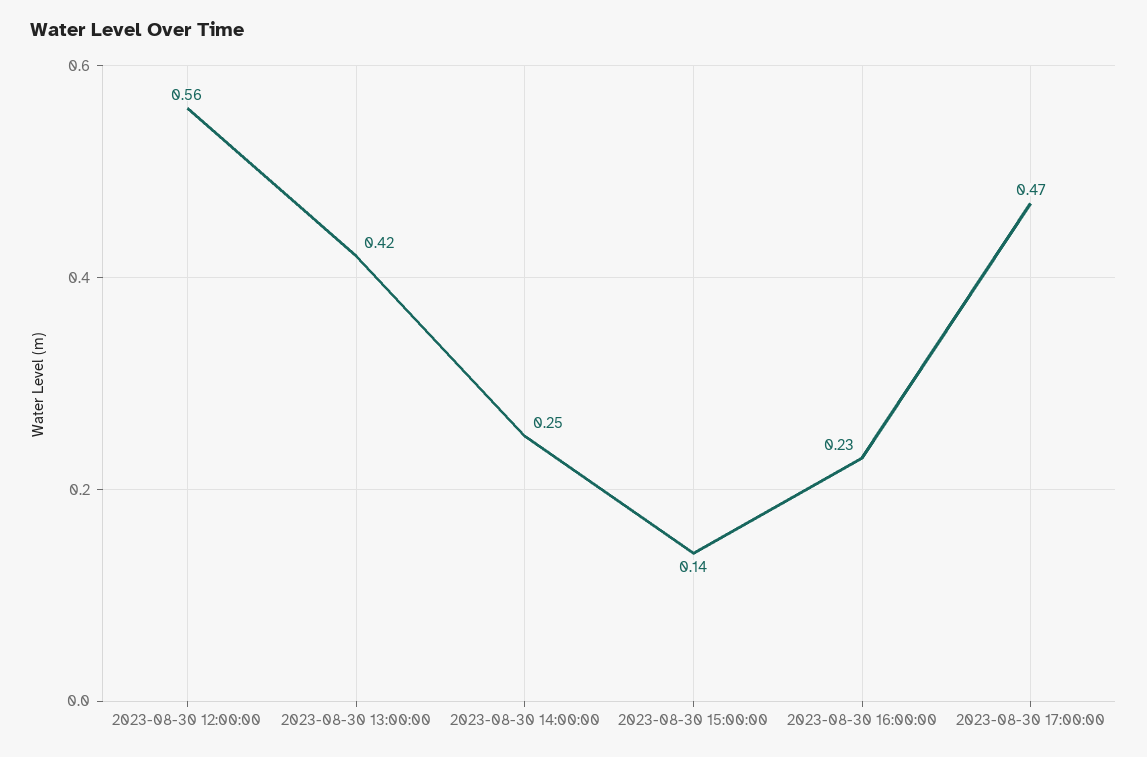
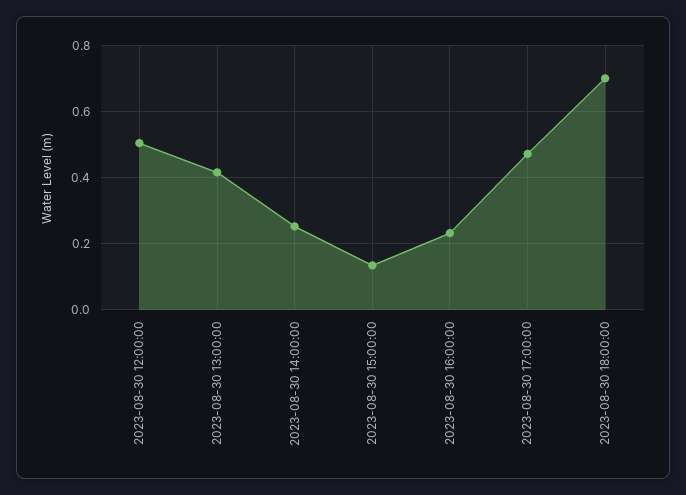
2023-08-30 12:00:00: 0.56 -> 0.5
2023-08-30 18:00:00: none -> 0.7

